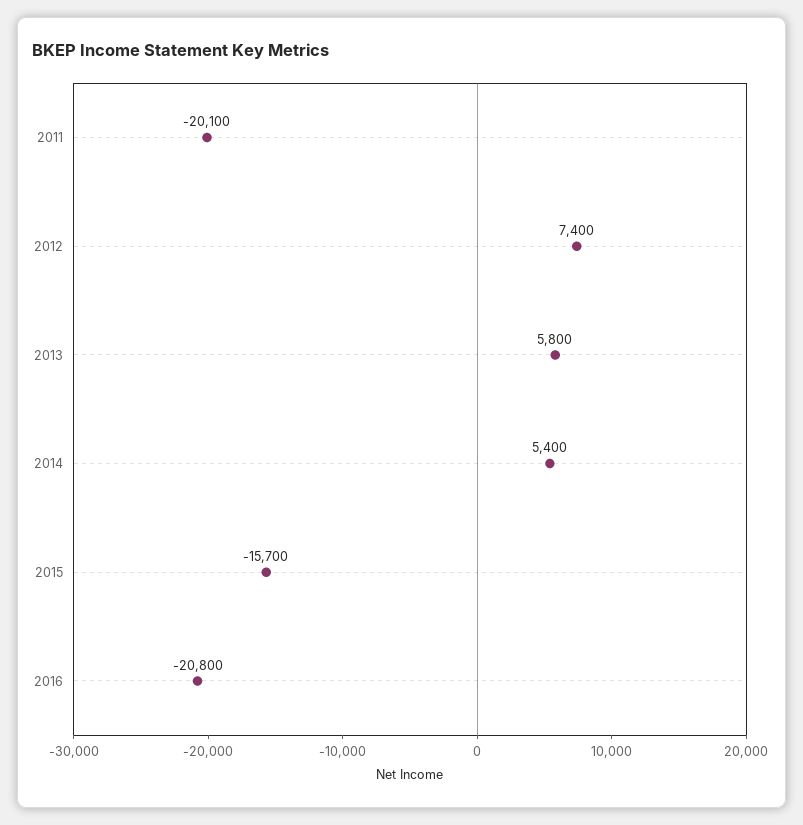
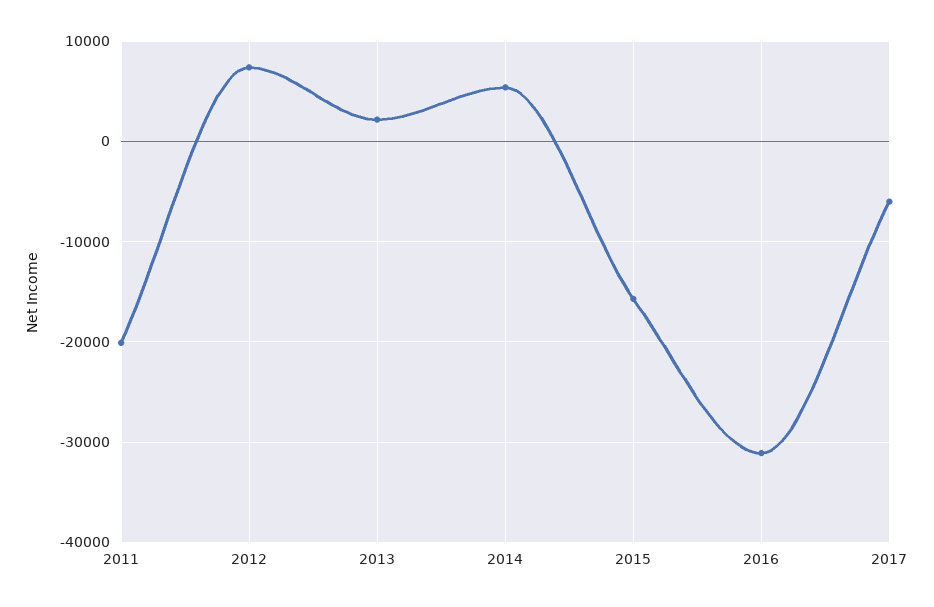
2013: 5800 -> 2000
2016: -20800 -> -31000
2017: none -> -6000

